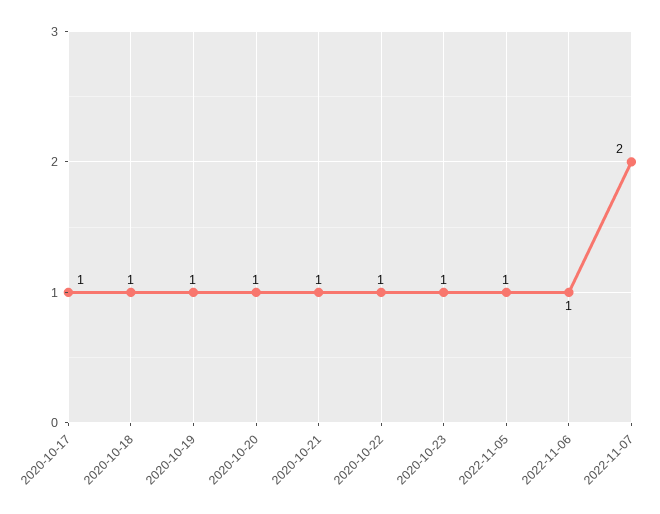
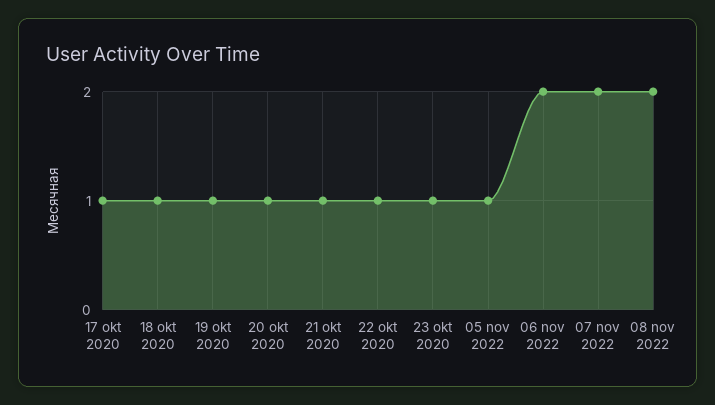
2022-11-06: 1 -> 2
08 nov 2022: none -> 2

